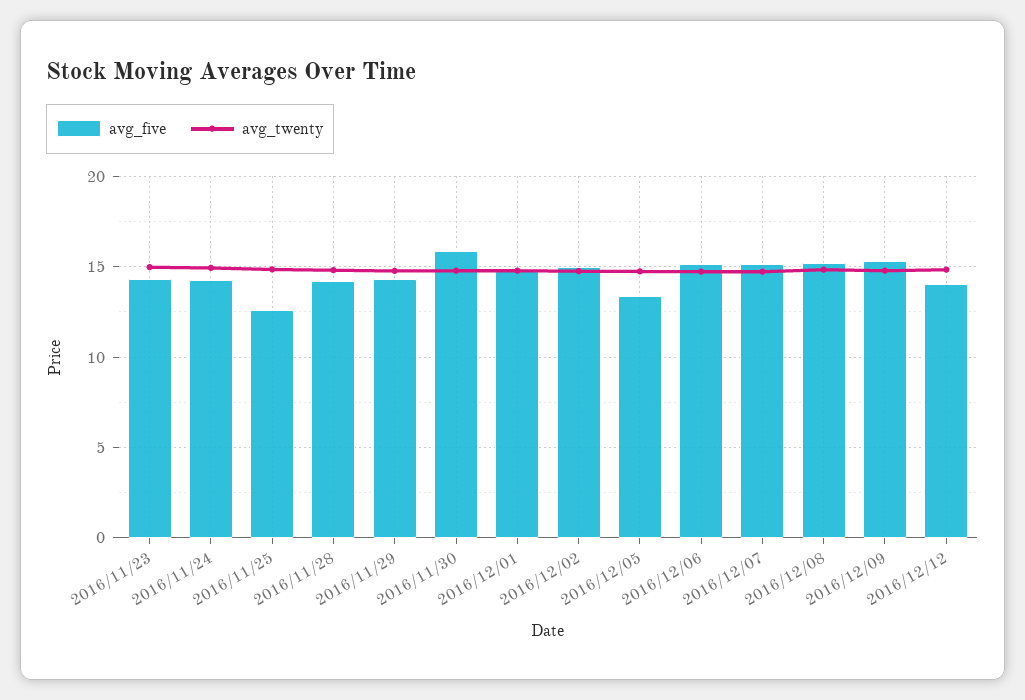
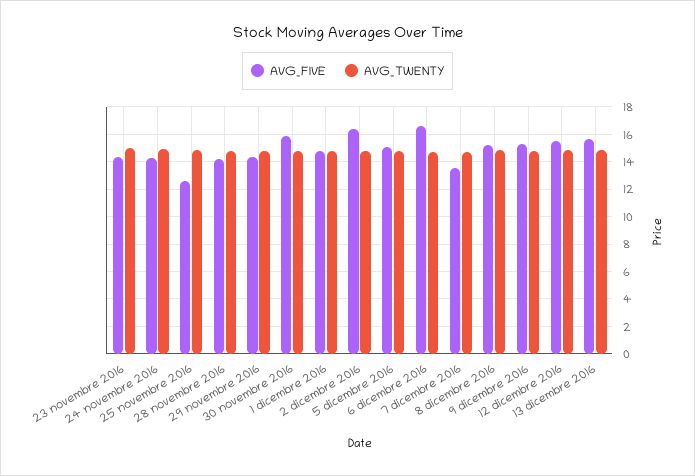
avg_five, 2016/12/02: 15 -> 16.5
avg_five, 2016/12/05: 13.5 -> 15
avg_five, 2016/12/06: 15 -> 16.5
avg_five, 2016/12/07: 15 -> 13.5
avg_five, 2016/12/12: 14 -> 15.5
avg_five, 13 dicembre 2016: none -> 15.5
avg_twenty, 13 dicembre 2016: none -> 15

